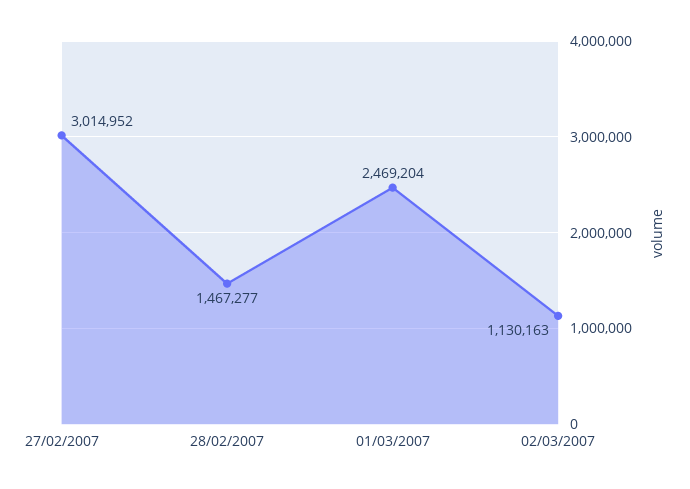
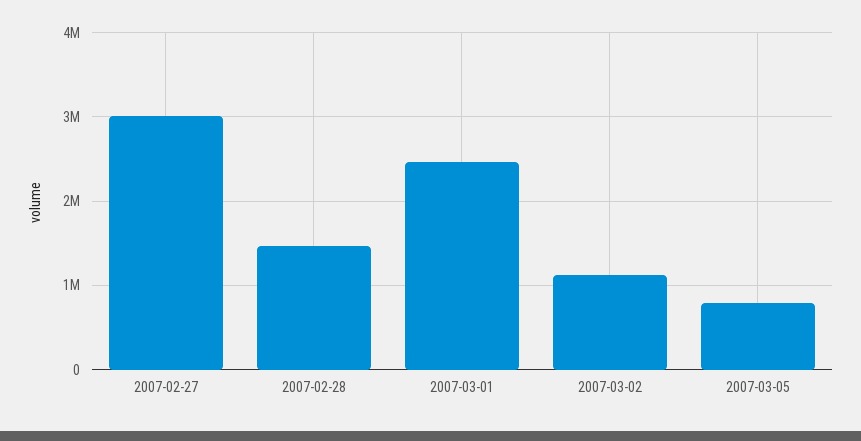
2007-03-05: none -> 800000

